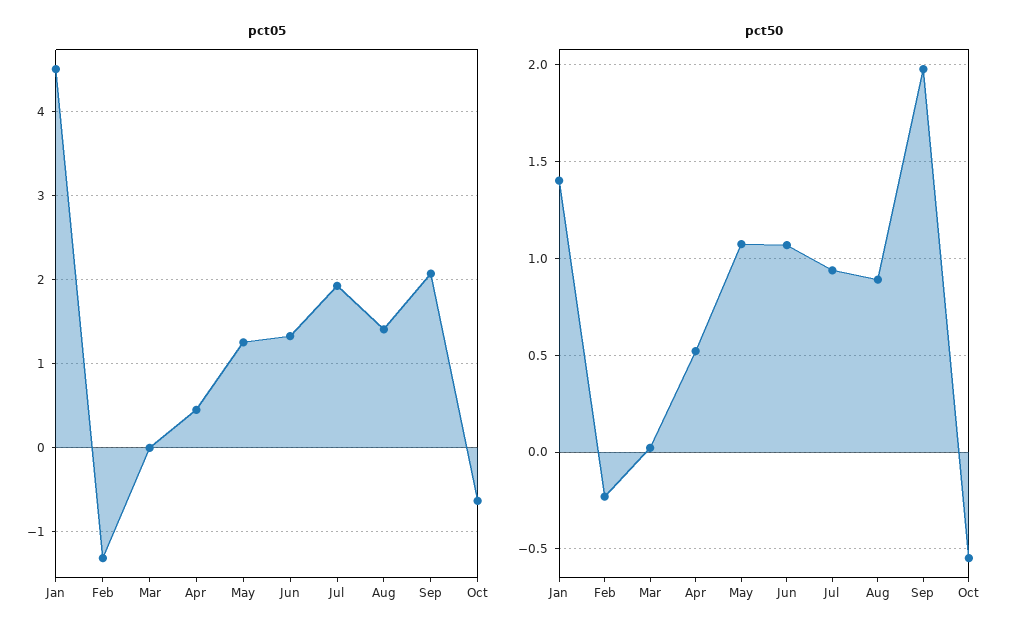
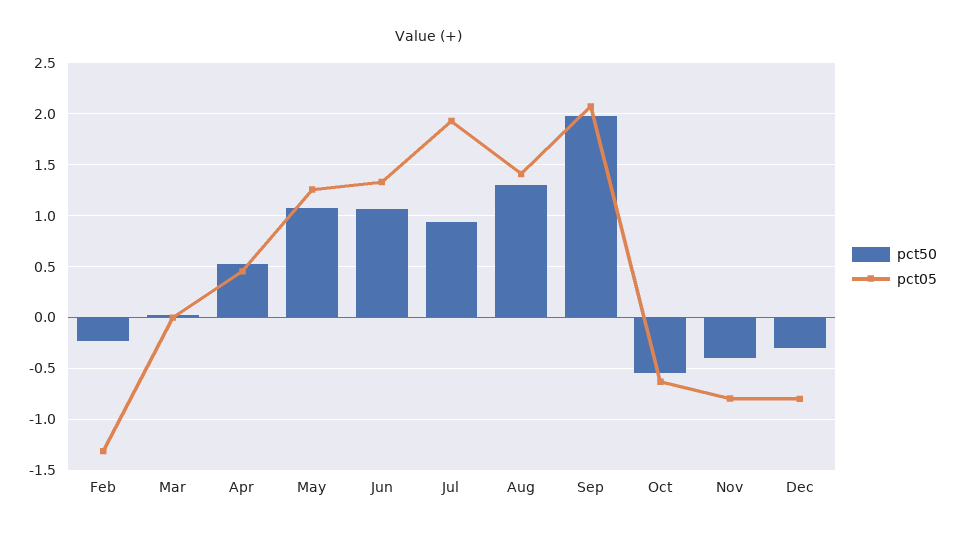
pct05, Jan: 4.5 -> none
pct50, Jan: 1.4 -> none
pct50, Aug: 0.9 -> 1.3
pct50, Nov: none -> -0.4
pct05, Nov: none -> -0.8
pct50, Dec: none -> -0.3
pct05, Dec: none -> -0.8

